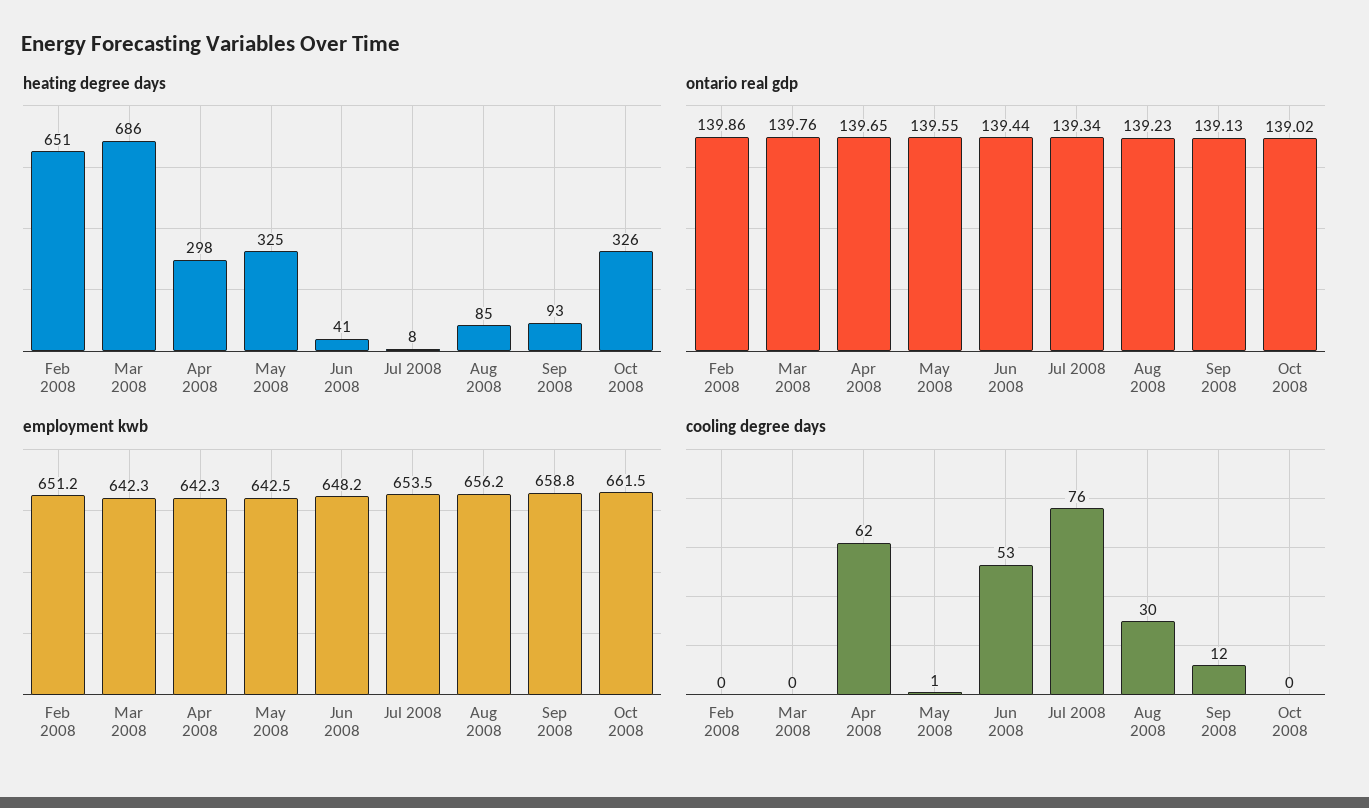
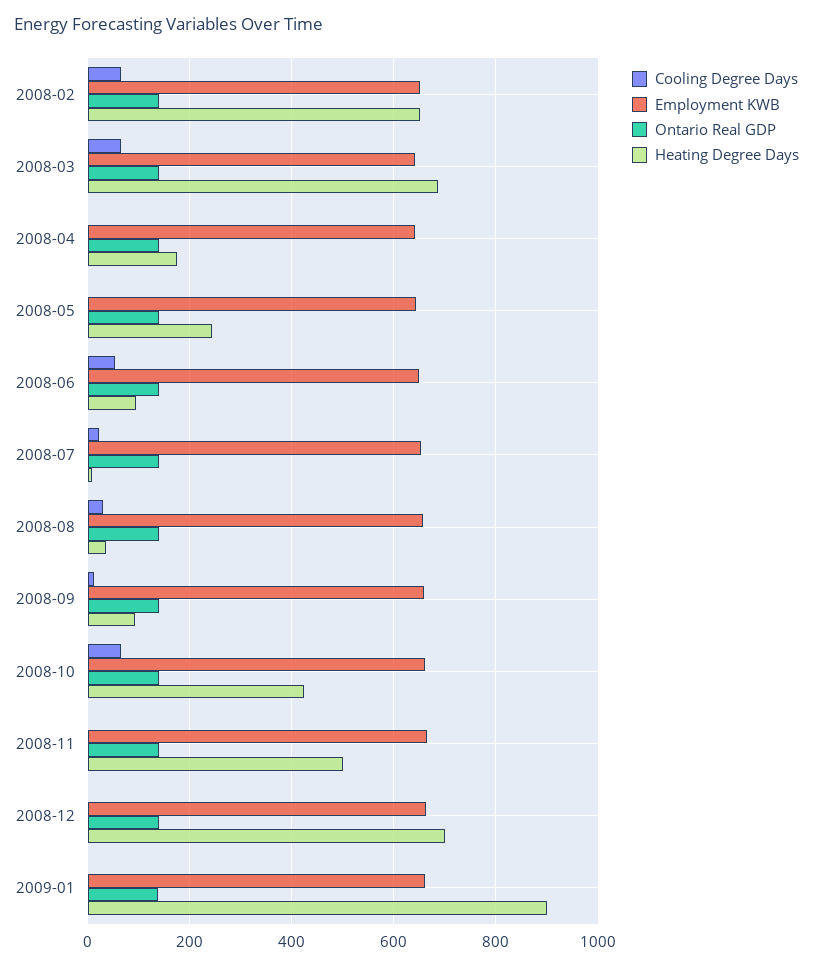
heating degree days, Apr 2008: 298 -> 180
heating degree days, May 2008: 325 -> 240
heating degree days, Jun 2008: 41 -> 100
heating degree days, Aug 2008: 85 -> 40
heating degree days, Oct 2008: 326 -> 420
cooling degree days, Feb 2008: 0 -> 60
cooling degree days, Mar 2008: 0 -> 60
cooling degree days, Apr 2008: 62 -> 0
cooling degree days, Jul 2008: 76 -> 20
cooling degree days, Oct 2008: 0 -> 60
cooling degree days, 2008-11: none -> 0
employment kwb, 2008-11: none -> 660
ontario real gdp, 2008-11: none -> 140
heating degree days, 2008-11: none -> 500
cooling degree days, 2008-12: none -> 0
employment kwb, 2008-12: none -> 660
ontario real gdp, 2008-12: none -> 140
heating degree days, 2008-12: none -> 700
cooling degree days, 2009-01: none -> 0
employment kwb, 2009-01: none -> 660
ontario real gdp, 2009-01: none -> 140
heating degree days, 2009-01: none -> 900

